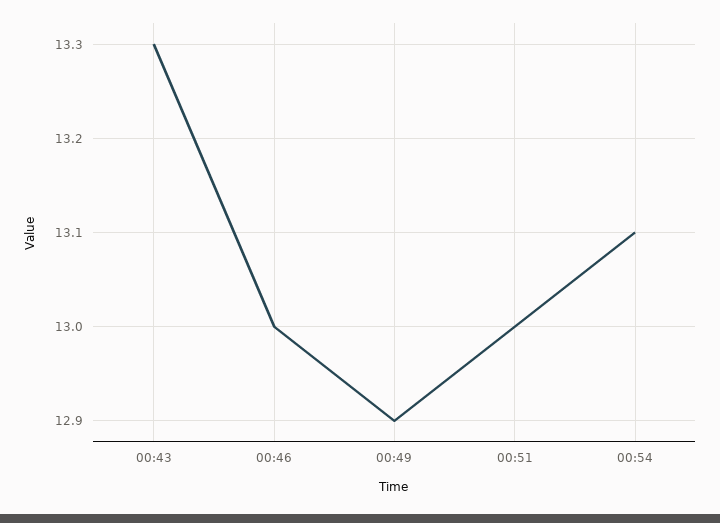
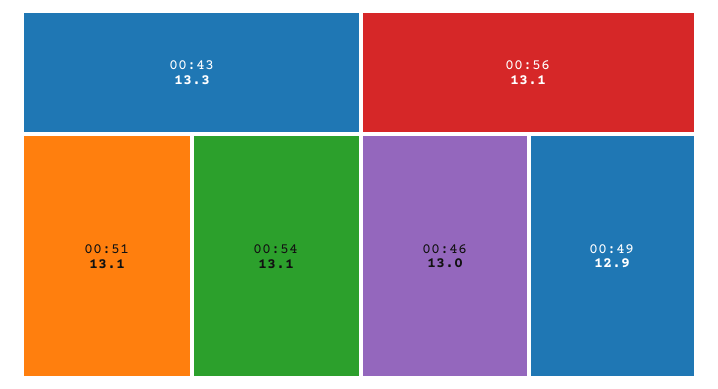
00:51: 13 -> 13.1
00:56: none -> 13.1

